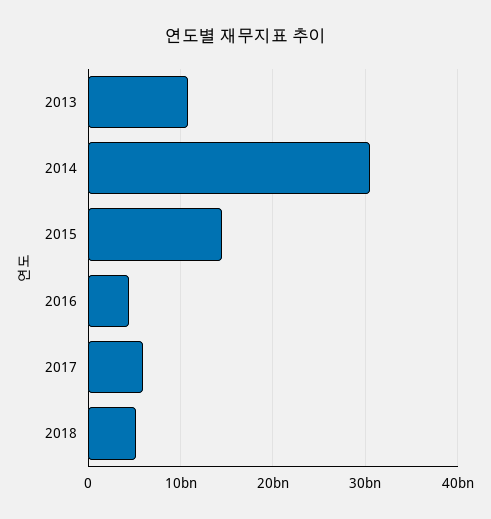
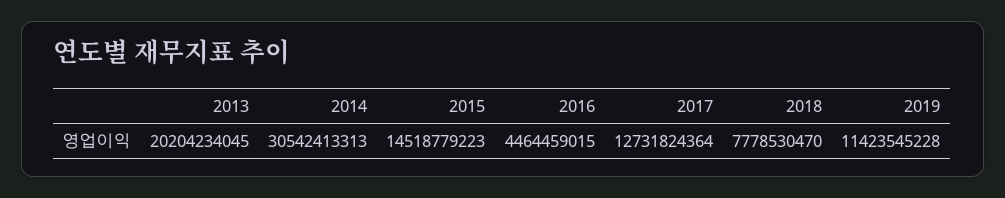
2013: 11000000000 -> 20204234045
2017: 6000000000 -> 12731824364
2018: 5000000000 -> 7778530470
2019: none -> 11423545228

